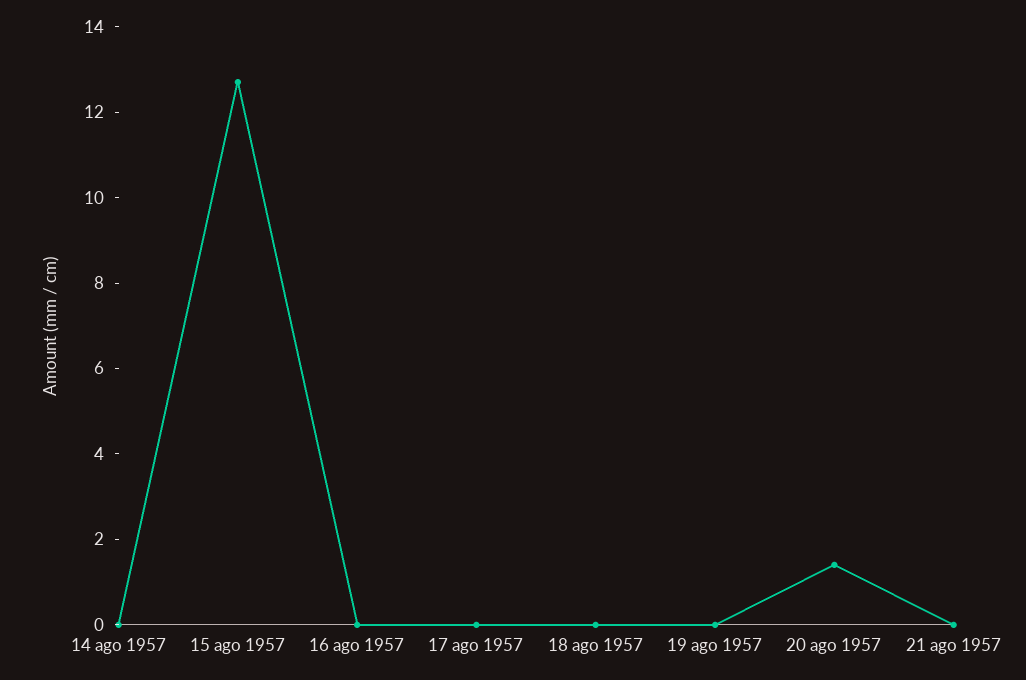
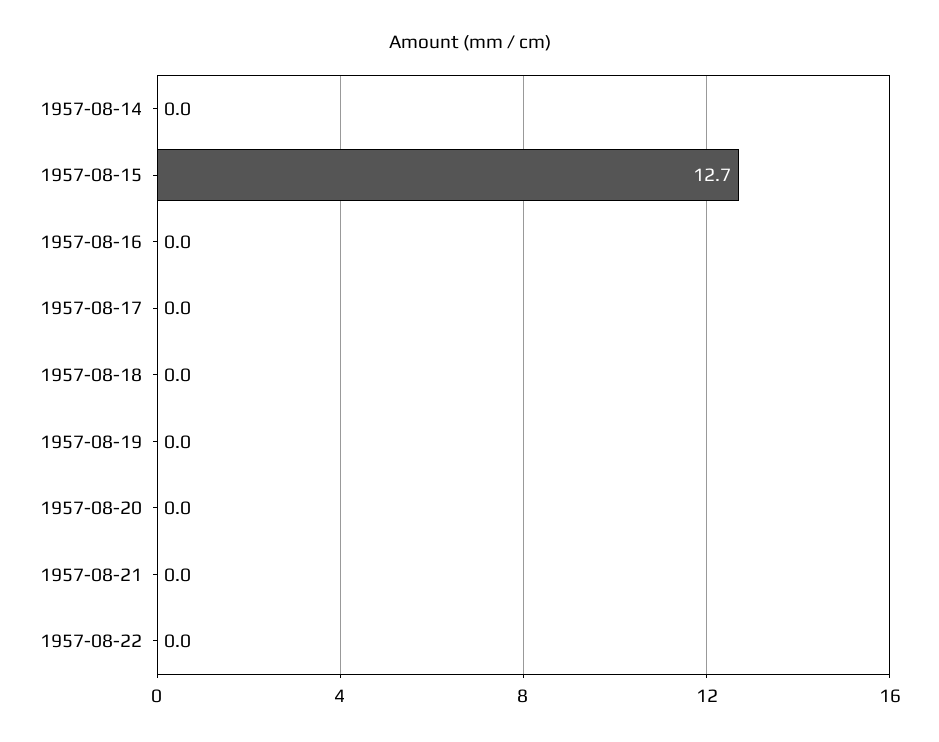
20 ago 1957: 1.5 -> 0
1957-08-22: none -> 0

